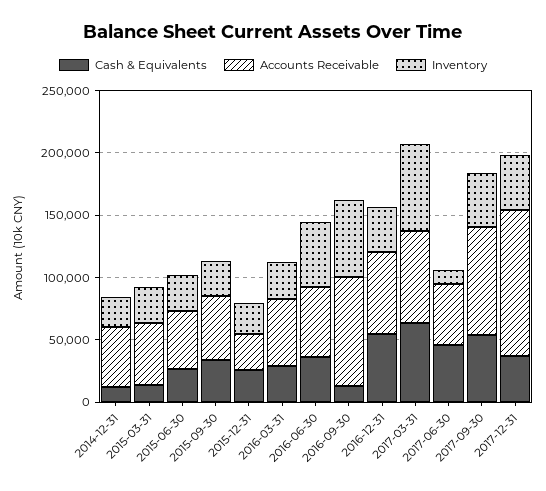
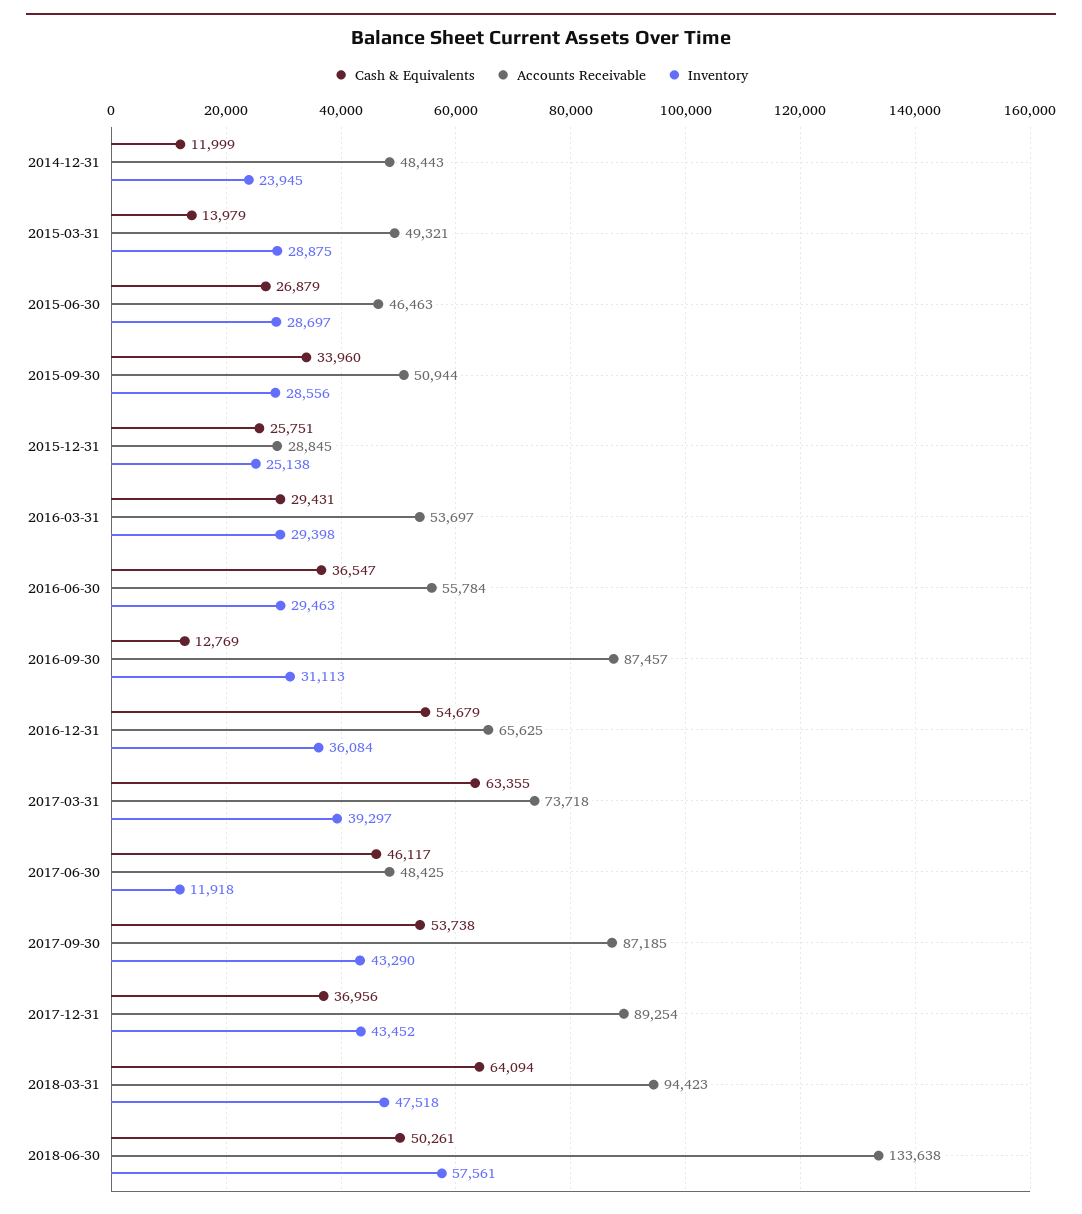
Inventory, 2016-06-30: 50000 -> 29463
Inventory, 2016-09-30: 60000 -> 31113
Inventory, 2017-03-31: 70000 -> 39297
Accounts Receivable, 2017-12-31: 120000 -> 89254
Cash & Equivalents, 2018-03-31: none -> 64094
Accounts Receivable, 2018-03-31: none -> 94423
Inventory, 2018-03-31: none -> 47518
Cash & Equivalents, 2018-06-30: none -> 50261
Accounts Receivable, 2018-06-30: none -> 133638
Inventory, 2018-06-30: none -> 57561

